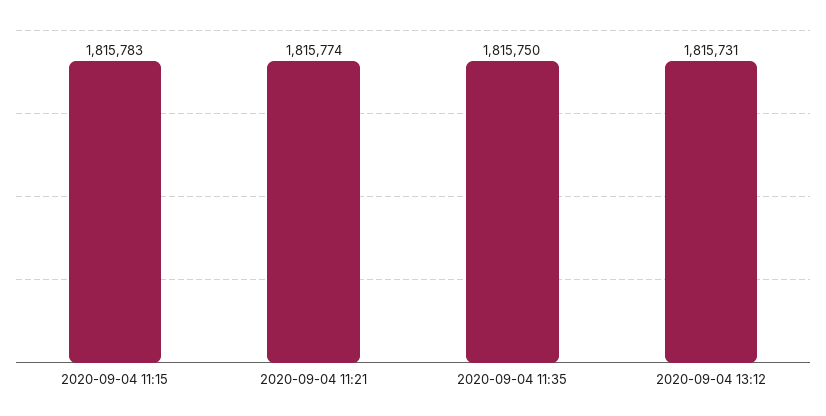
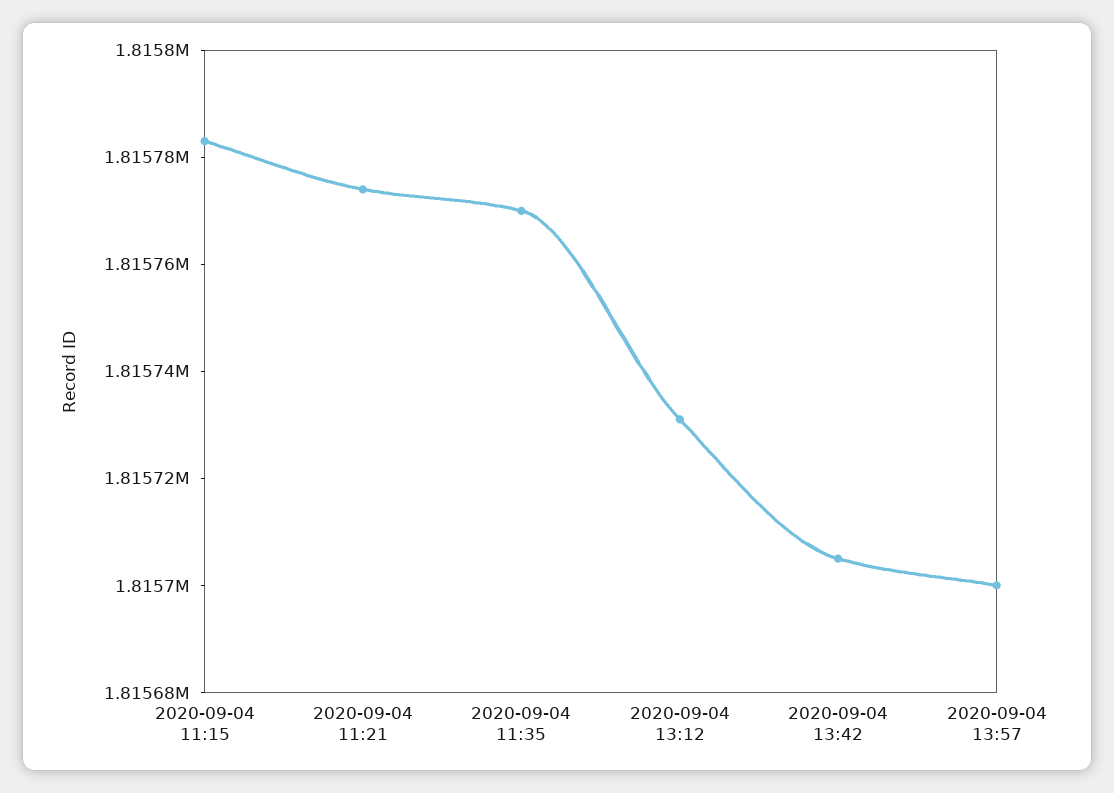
2020-09-04 11:35: 1815750 -> 1815770
2020-09-04 13:42: none -> 1815705
2020-09-04 13:57: none -> 1815700

